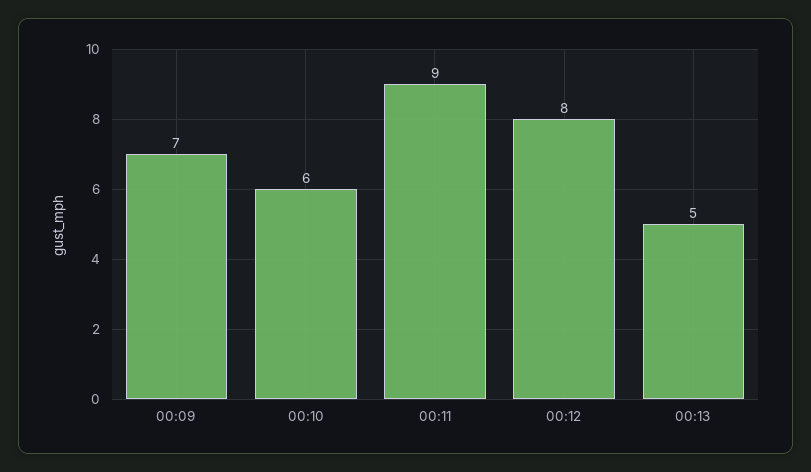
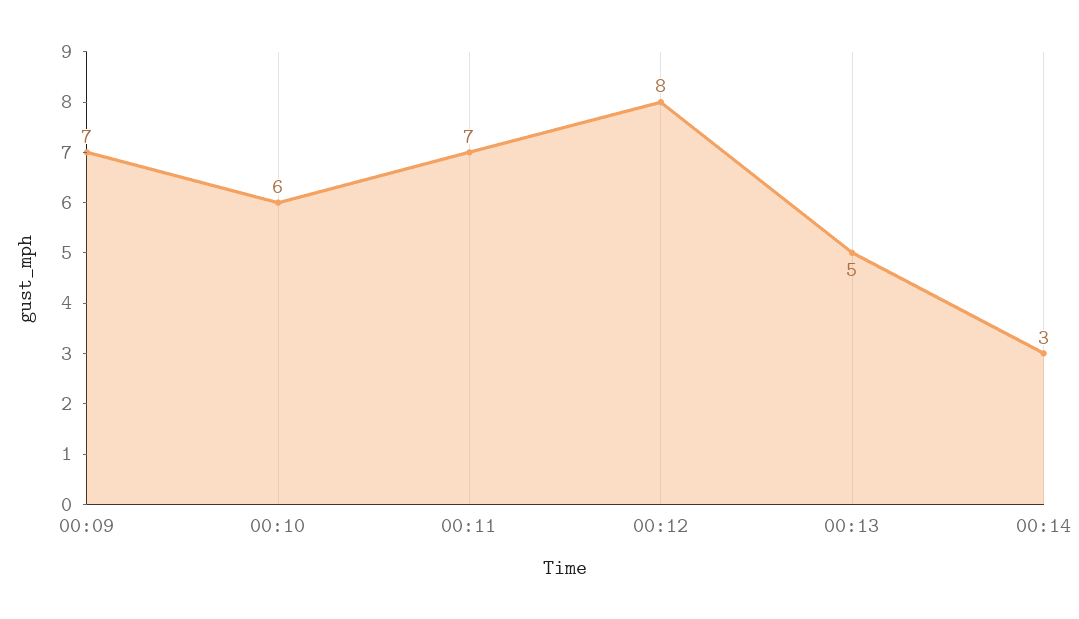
00:11: 9 -> 7
00:14: none -> 3

